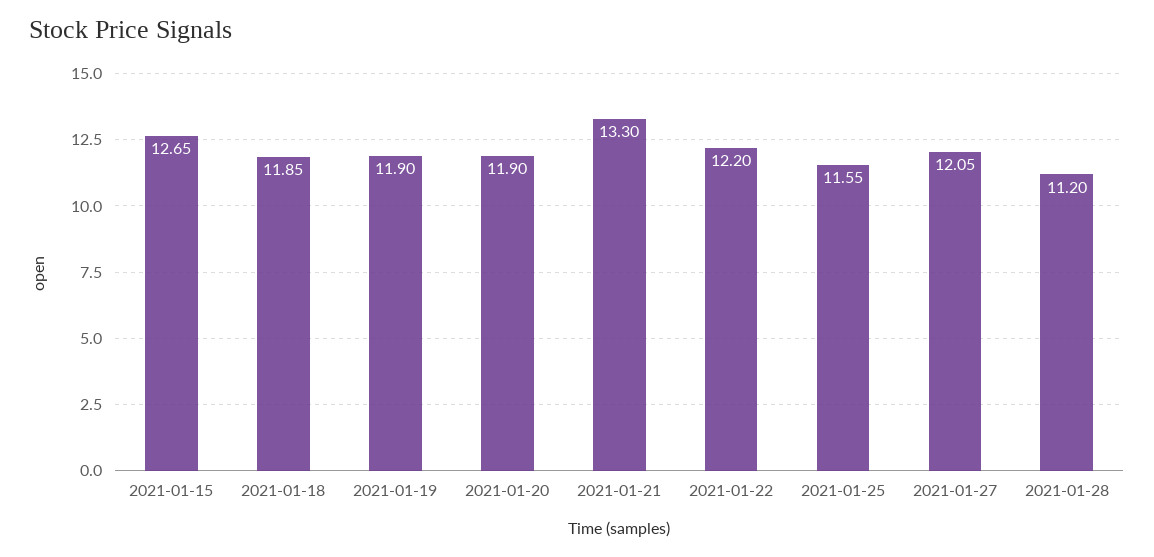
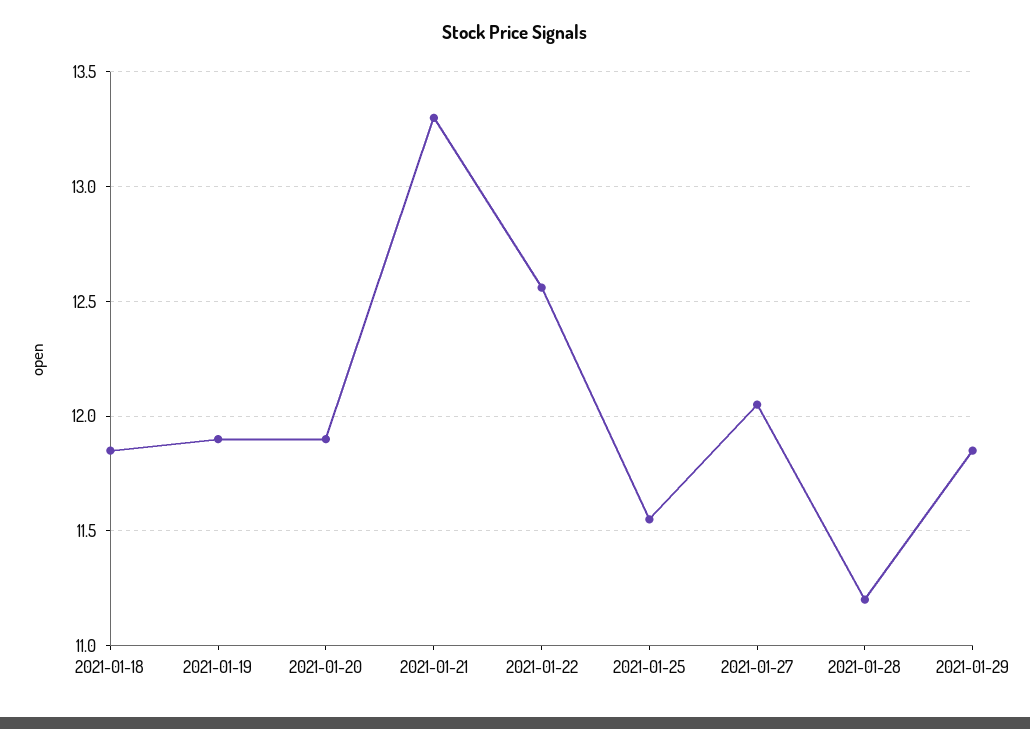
2021-01-15: 12.65 -> none
2021-01-22: 12.2 -> 12.55
2021-01-29: none -> 11.85

